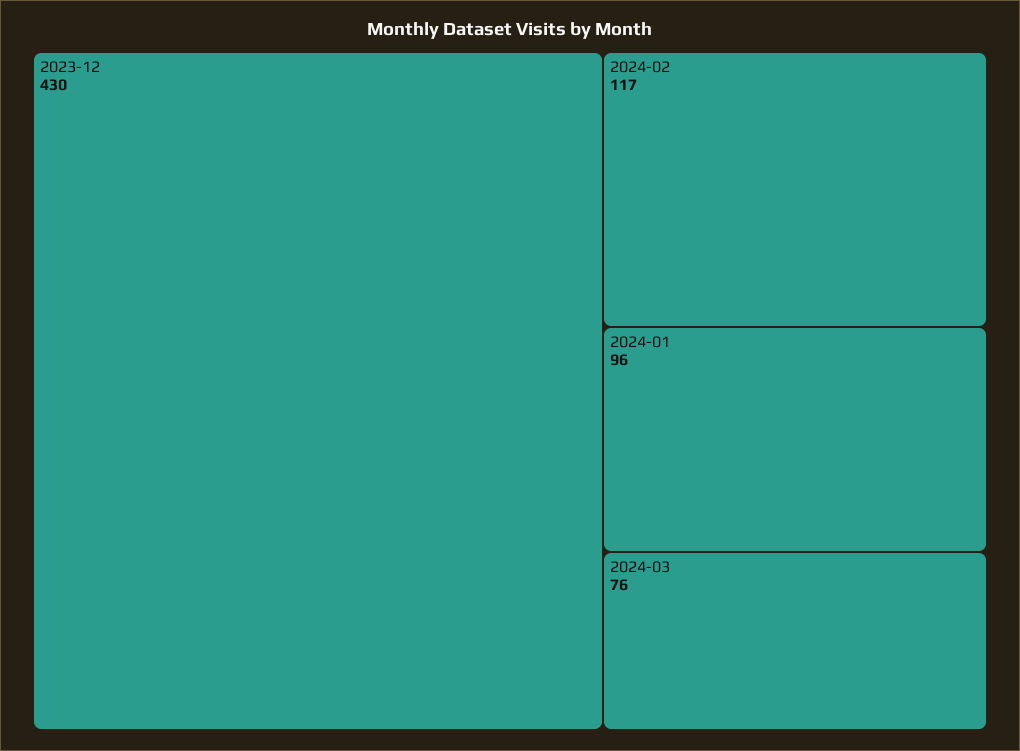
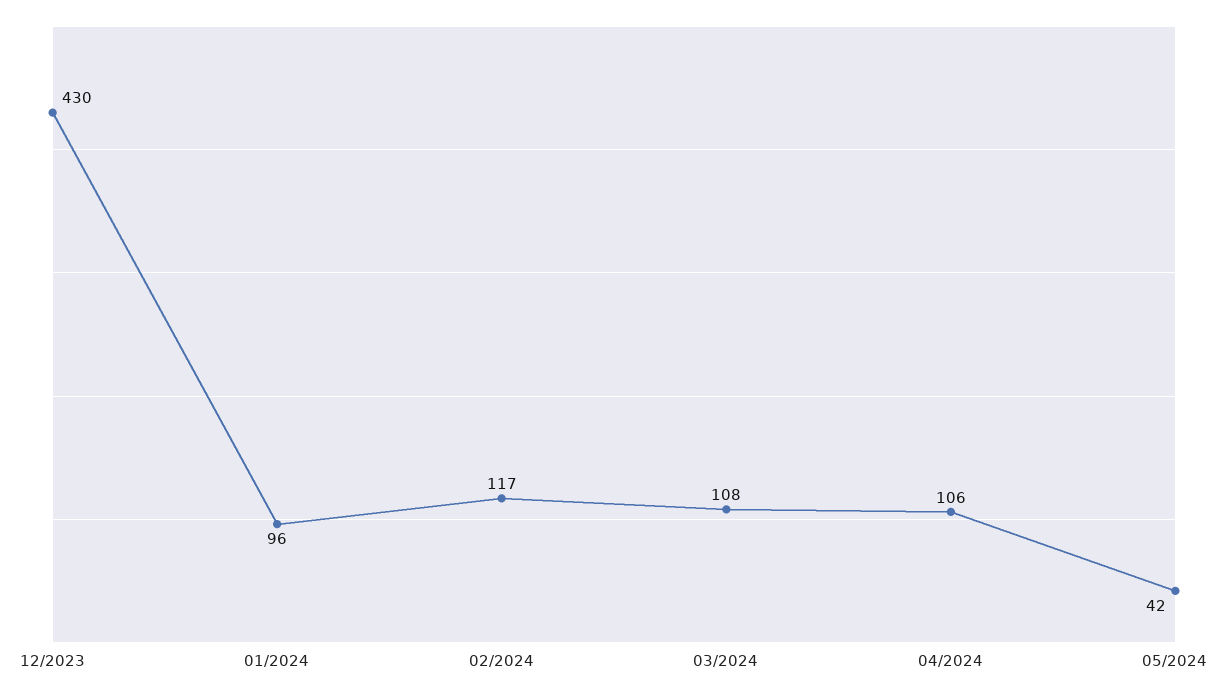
2024-03: 76 -> 108
04/2024: none -> 106
05/2024: none -> 42

